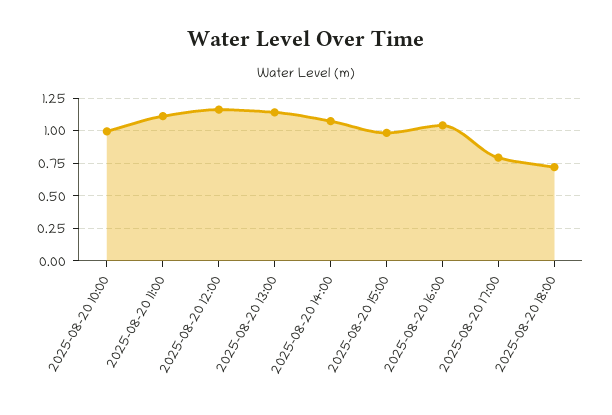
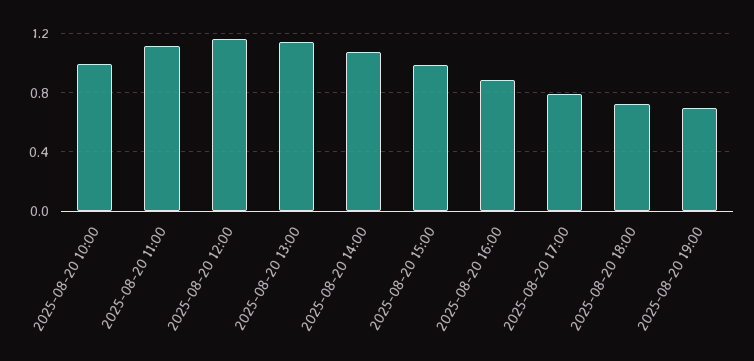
2025-08-20 16:00: 1.05 -> 0.9
2025-08-20 19:00: none -> 0.7

